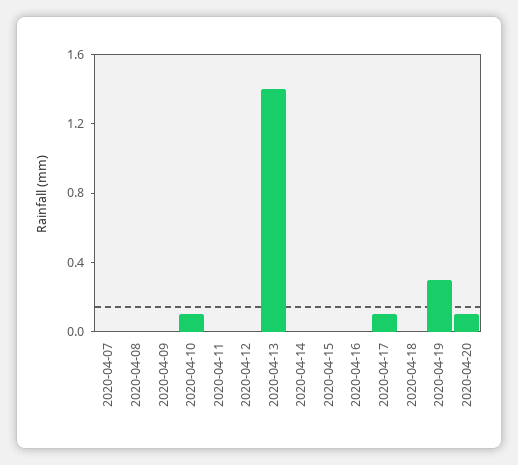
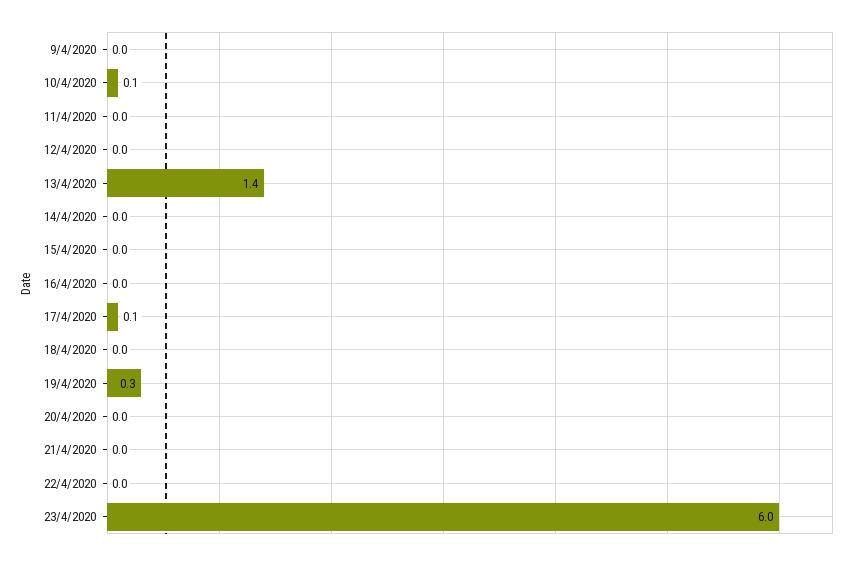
2020-04-07: 0 -> none
2020-04-08: 0 -> none
2020-04-20: 0.1 -> 0
21/4/2020: none -> 0
22/4/2020: none -> 0
23/4/2020: none -> 6

